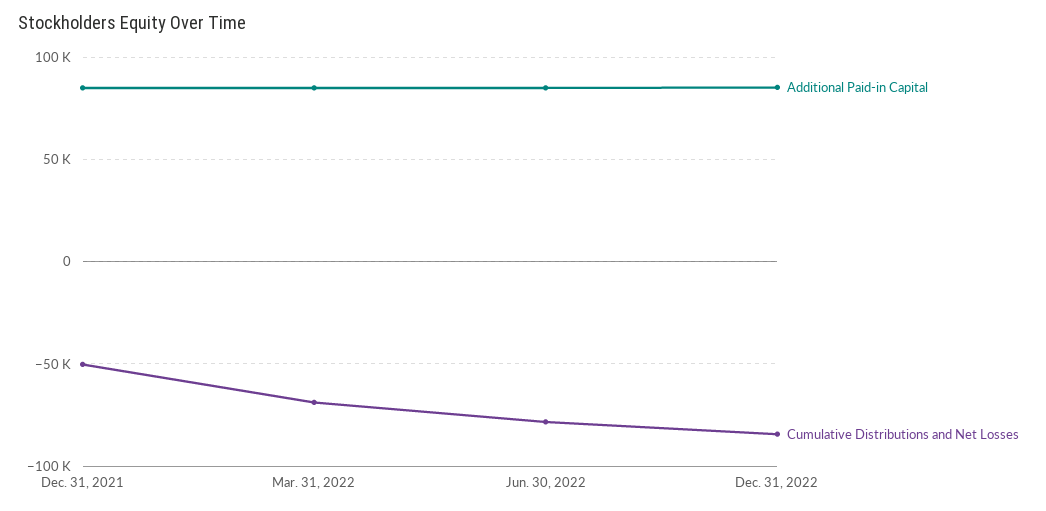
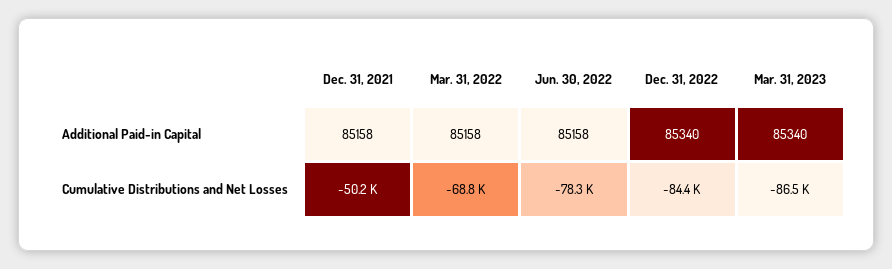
Additional Paid-in Capital, Mar. 31, 2023: none -> 85340
Cumulative Distributions and Net Losses, Mar. 31, 2023: none -> -86500

